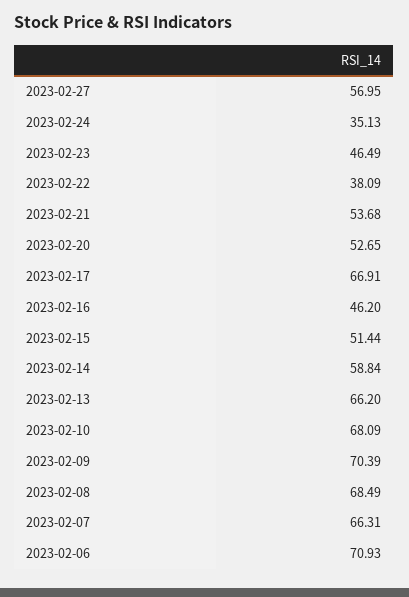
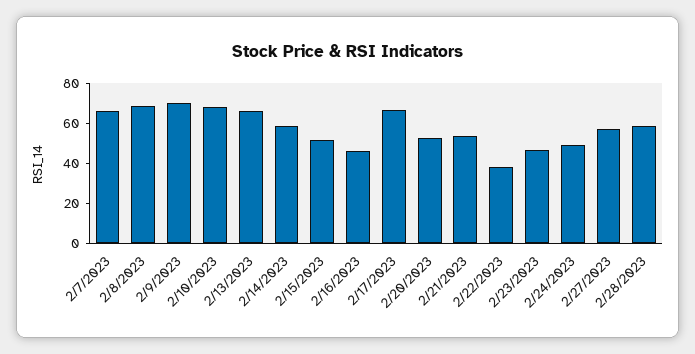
2023-02-24: 35.13 -> 50
2023-02-06: 70.93 -> none
2/28/2023: none -> 60

